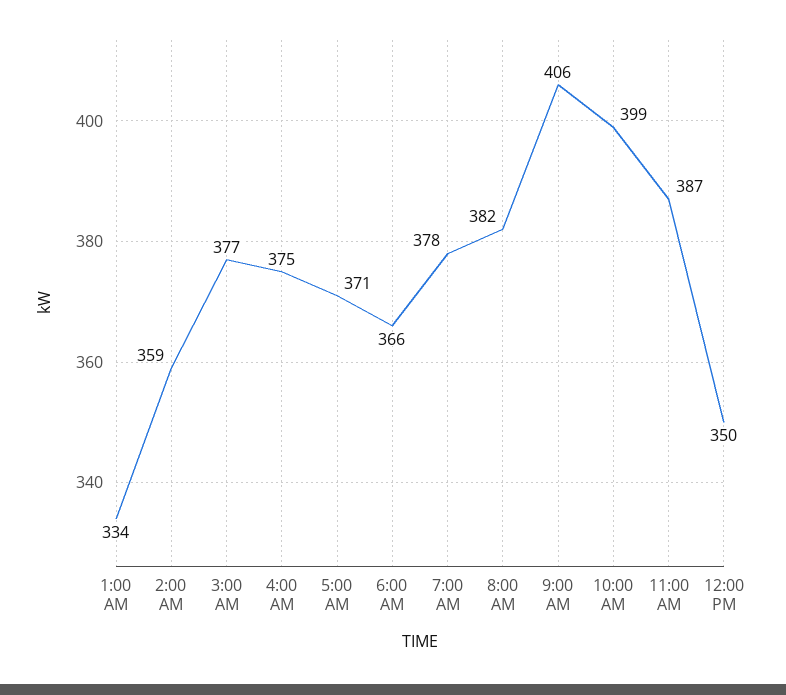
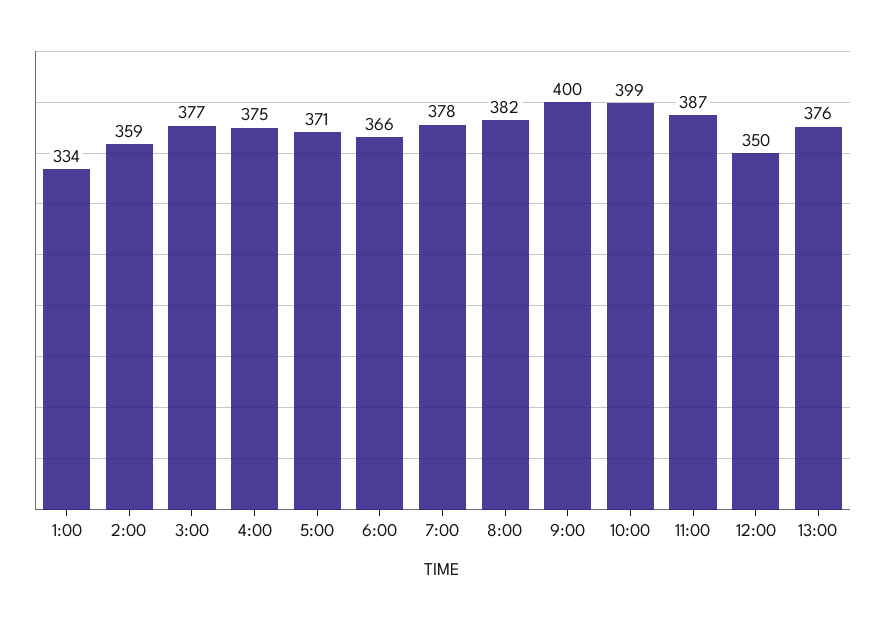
9:00 AM: 406 -> 400
13:00: none -> 376

